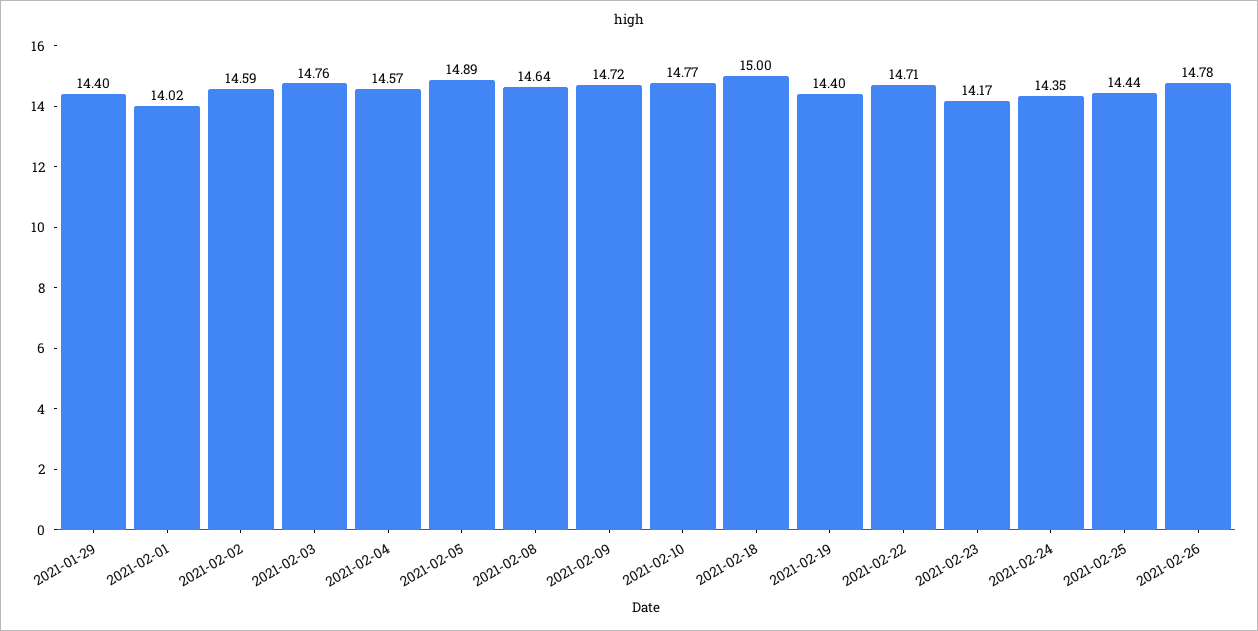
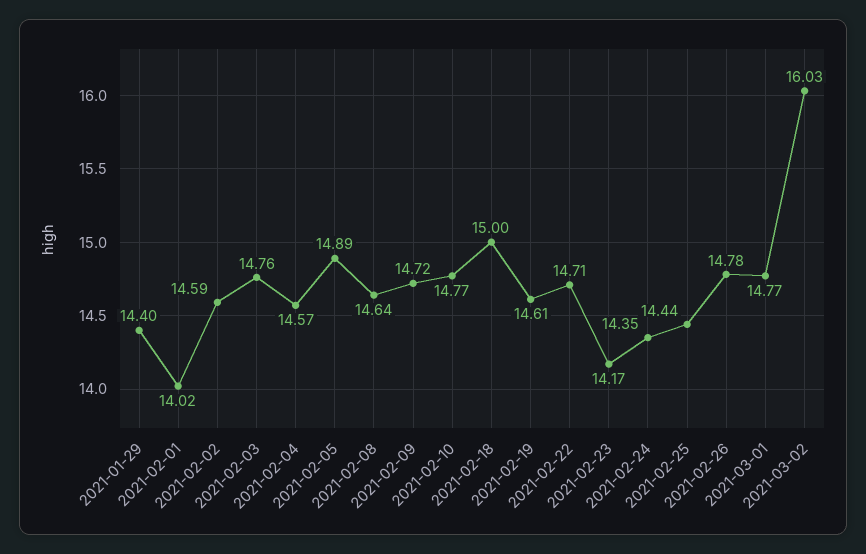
2021-02-19: 14.4 -> 14.61
2021-03-01: none -> 14.77
2021-03-02: none -> 16.03

